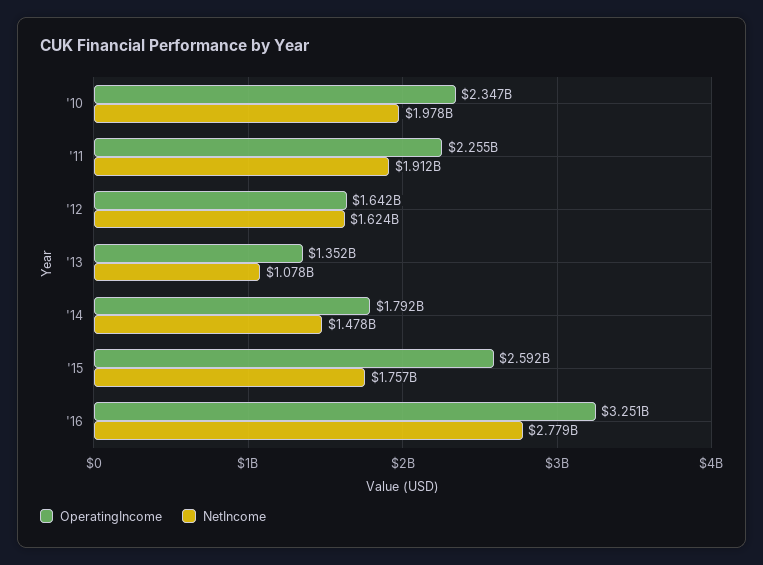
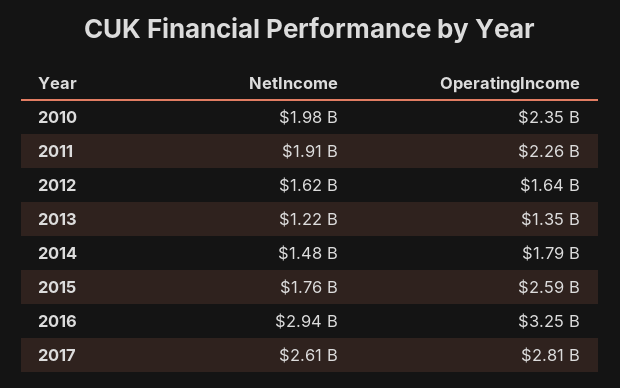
NetIncome, '13: 1078000000 -> 1220000000
NetIncome, '16: 2779000000 -> 2940000000
NetIncome, 2017: none -> 2610000000
OperatingIncome, 2017: none -> 2810000000

